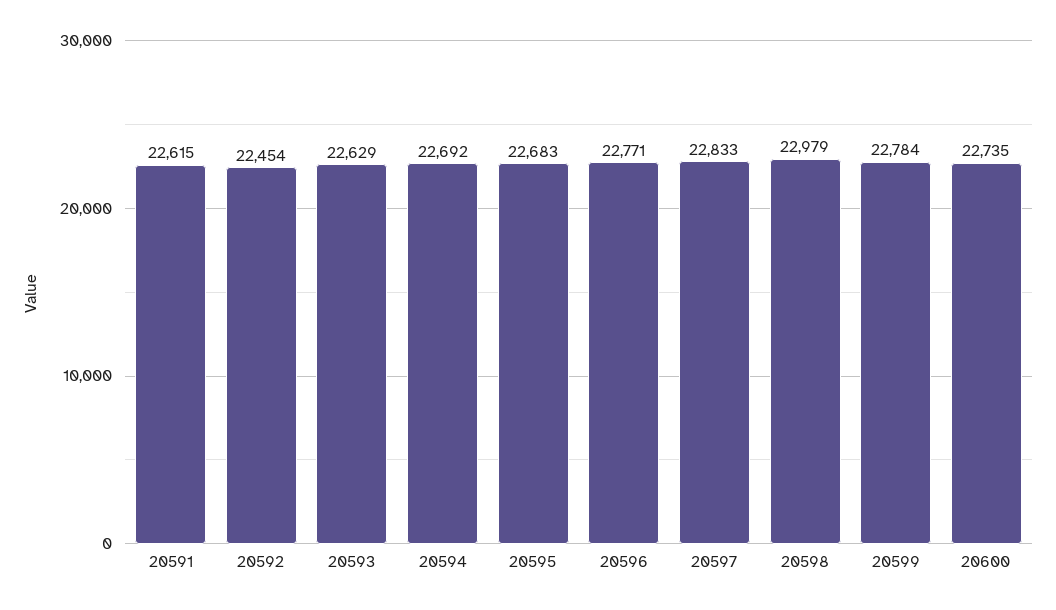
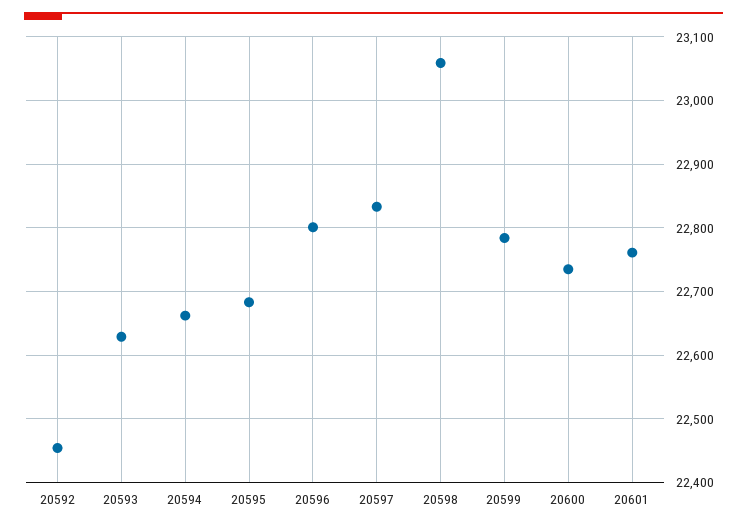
20591: 22615 -> none
20594: 22692 -> 22660
20596: 22771 -> 22800
20598: 22979 -> 23060
20601: none -> 22760

